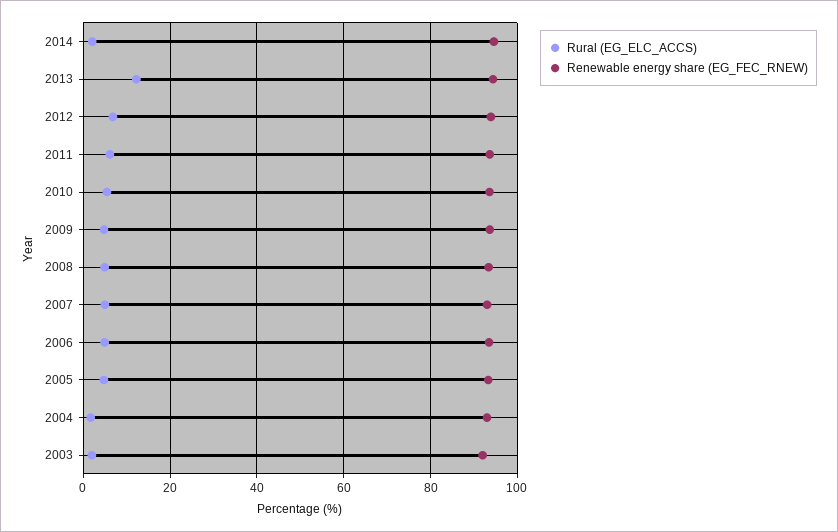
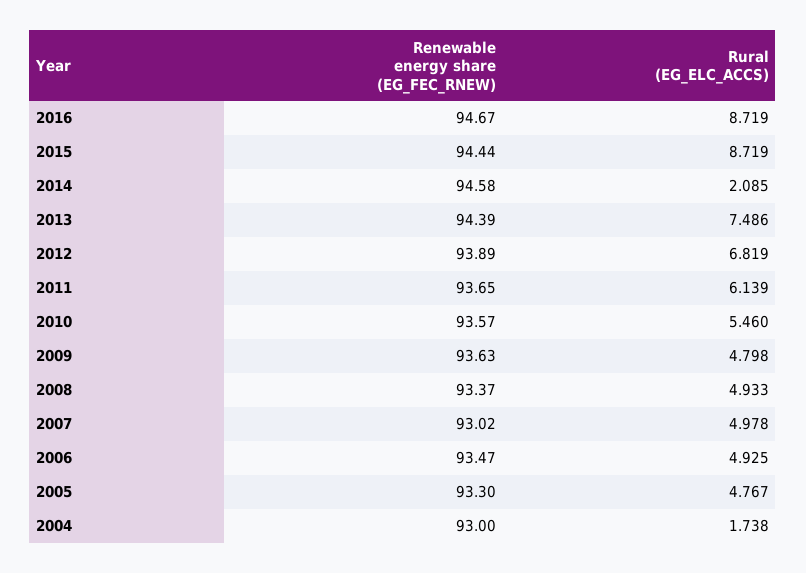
Rural (EG_ELC_ACCS), 2013: 12 -> 7.486
Rural (EG_ELC_ACCS), 2003: 2 -> none
Renewable energy share (EG_FEC_RNEW), 2003: 92 -> none
Renewable energy share (EG_FEC_RNEW), 2016: none -> 94.67
Rural (EG_ELC_ACCS), 2016: none -> 8.719
Renewable energy share (EG_FEC_RNEW), 2015: none -> 94.44
Rural (EG_ELC_ACCS), 2015: none -> 8.719

